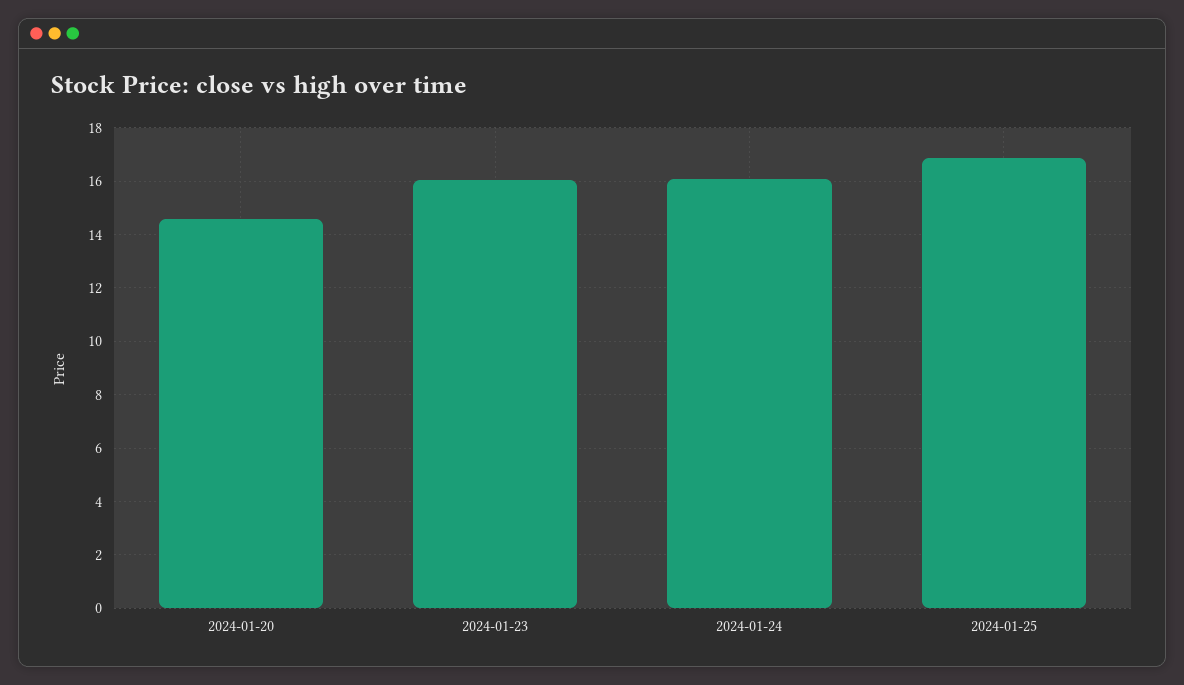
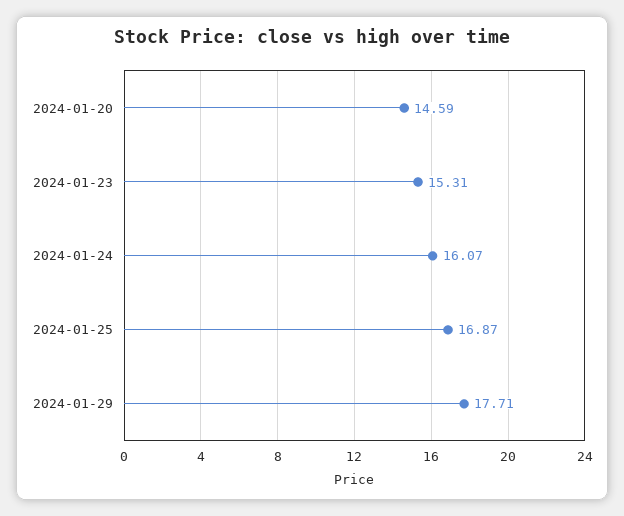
2024-01-23: 16 -> 15.31
2024-01-29: none -> 17.71

